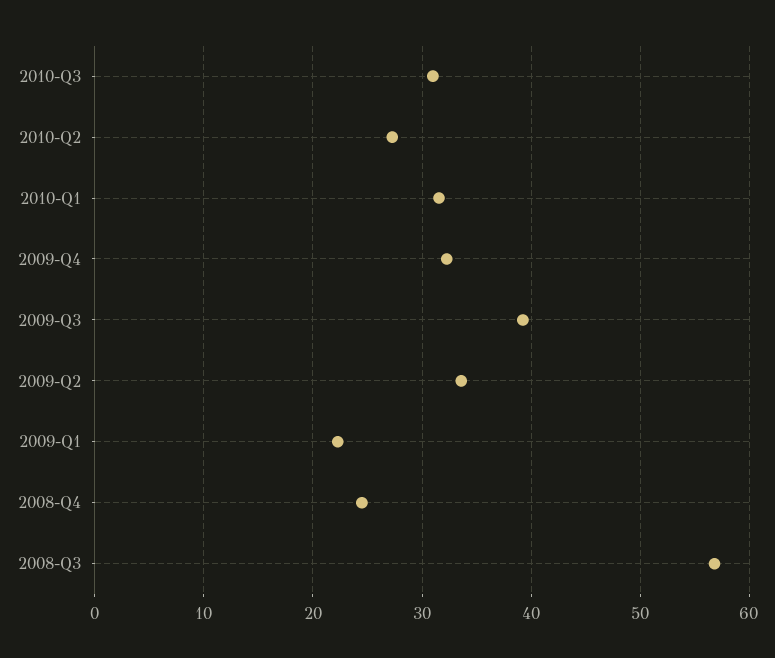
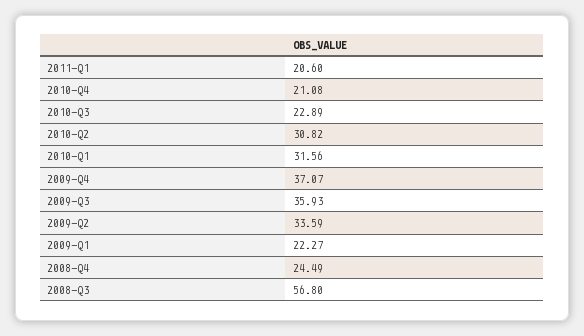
2010-Q3: 31 -> 22.89
2010-Q2: 27 -> 30.82
2009-Q4: 32 -> 37.07
2009-Q3: 39 -> 35.93
2011-Q1: none -> 20.6
2010-Q4: none -> 21.08

